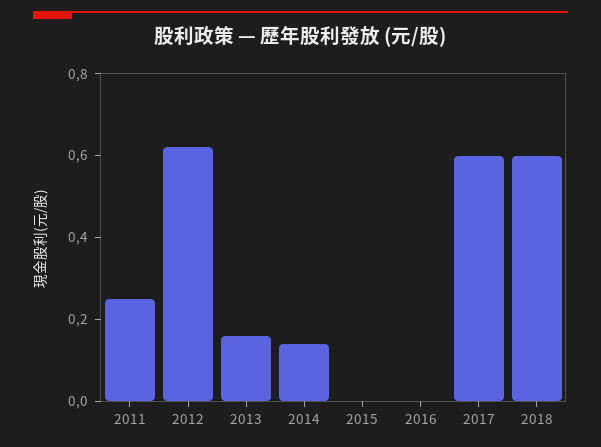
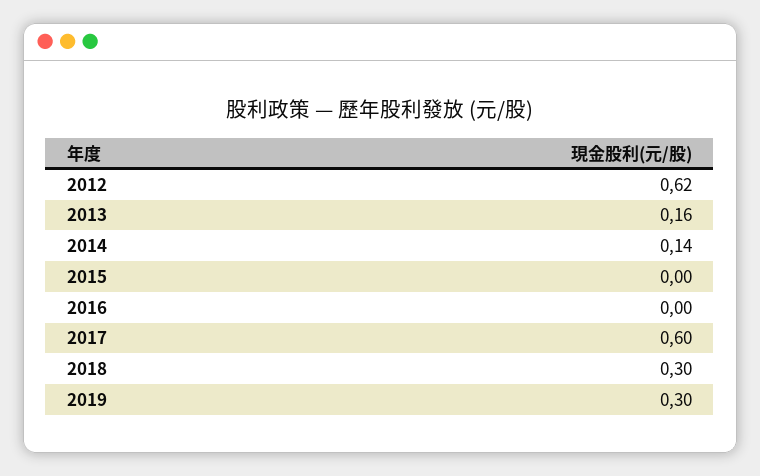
2011: 0.25 -> none
2018: 0.6 -> 0.3
2019: none -> 0.3

